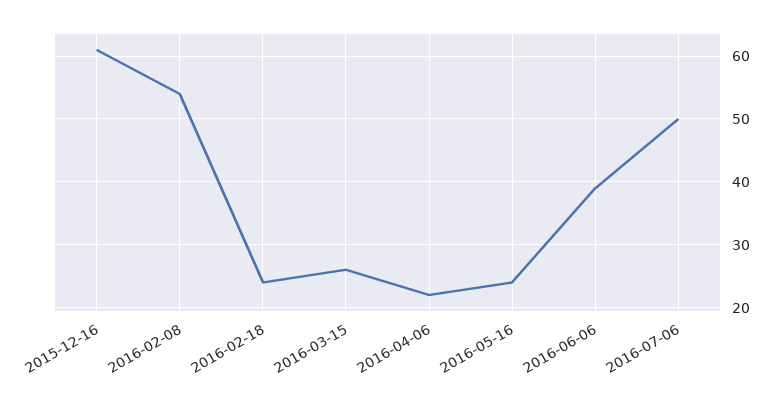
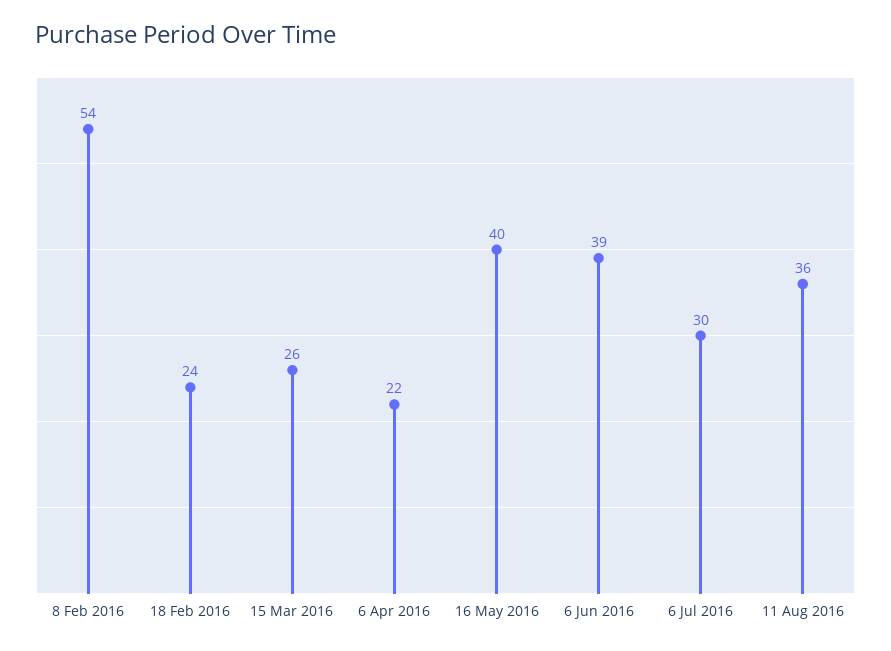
2015-12-16: 61 -> none
2016-05-16: 24 -> 40
2016-07-06: 50 -> 30
11 Aug 2016: none -> 36

